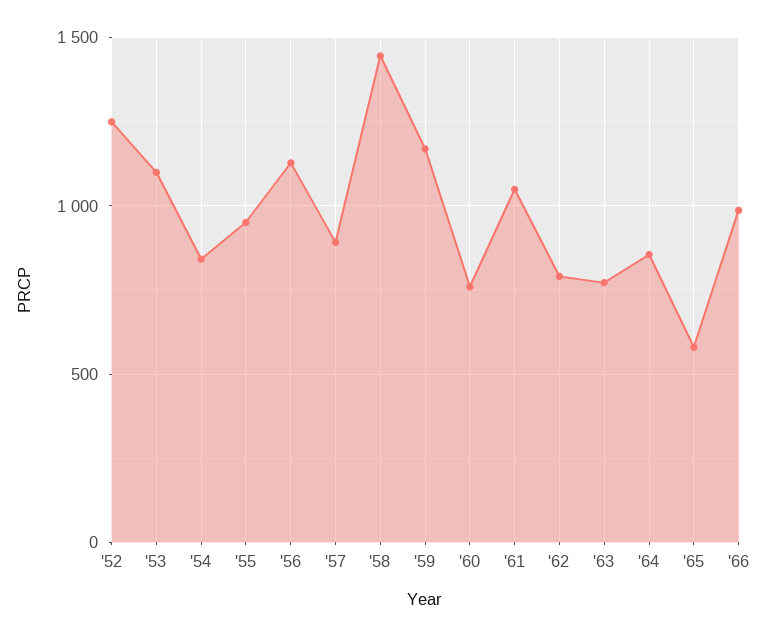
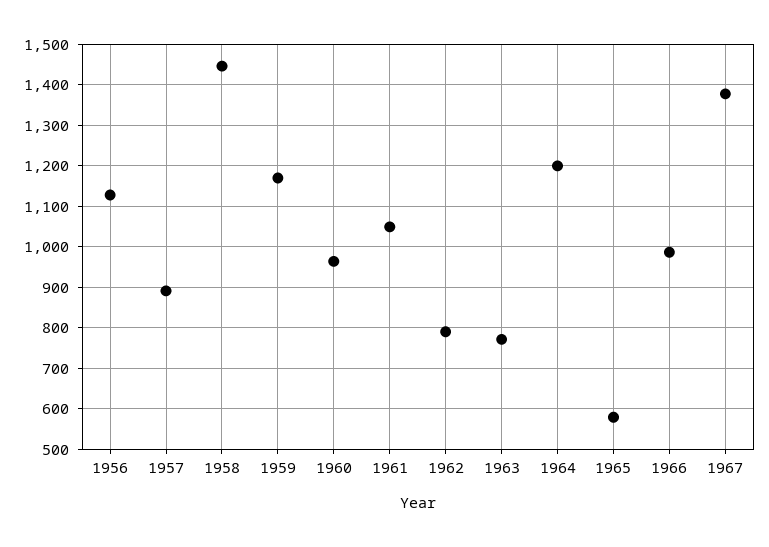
'52: 1250 -> none
'53: 1100 -> none
'54: 850 -> none
'55: 950 -> none
'60: 750 -> 960
'64: 850 -> 1200
1967: none -> 1380

